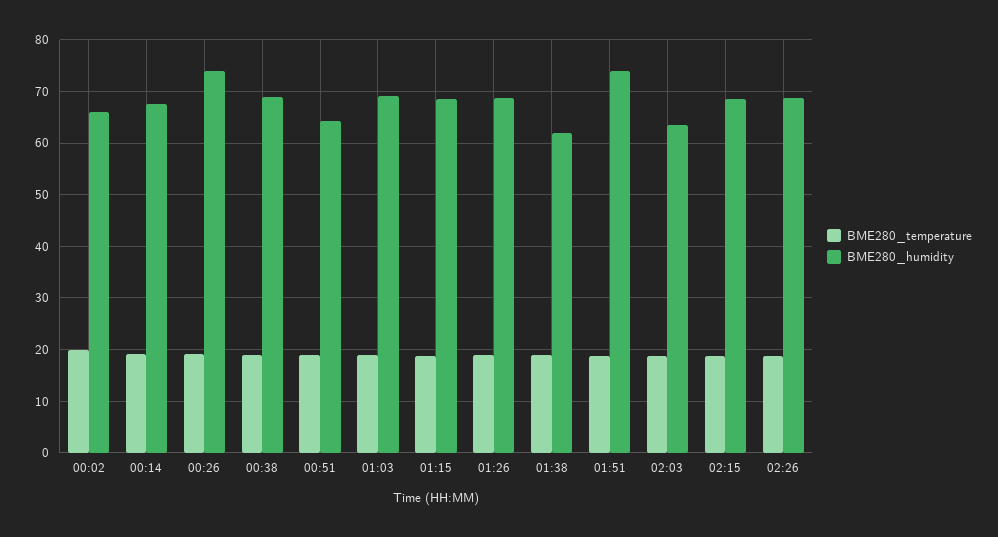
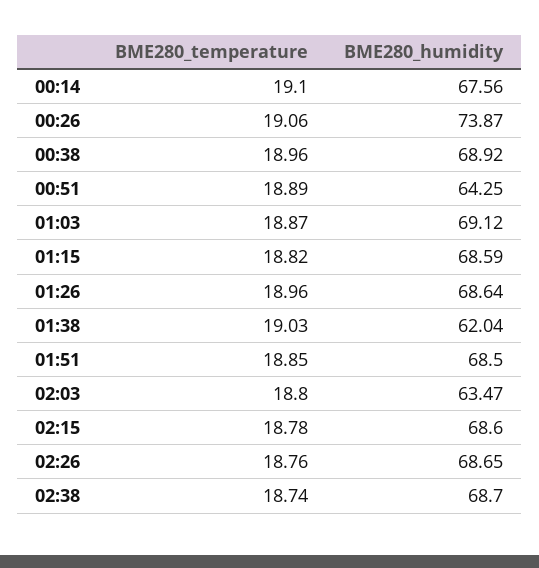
BME280_temperature, 00:02: 20 -> none
BME280_humidity, 00:02: 66 -> none
BME280_humidity, 01:51: 74 -> 68.5
BME280_temperature, 02:38: none -> 18.74
BME280_humidity, 02:38: none -> 68.7

